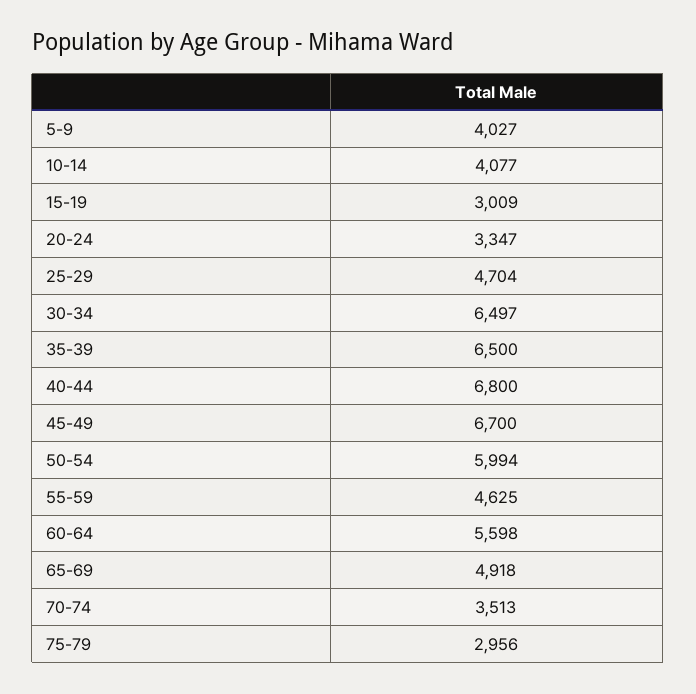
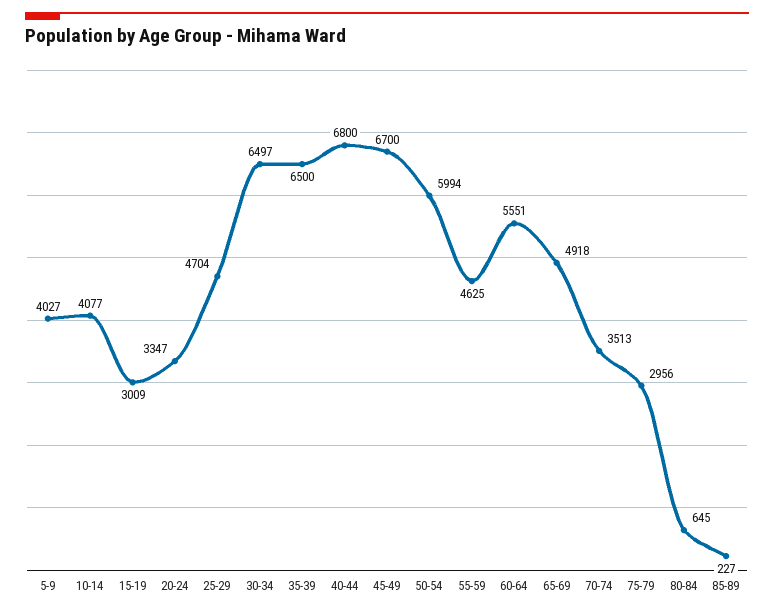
60-64: 5598 -> 5551
80-84: none -> 645
85-89: none -> 227

